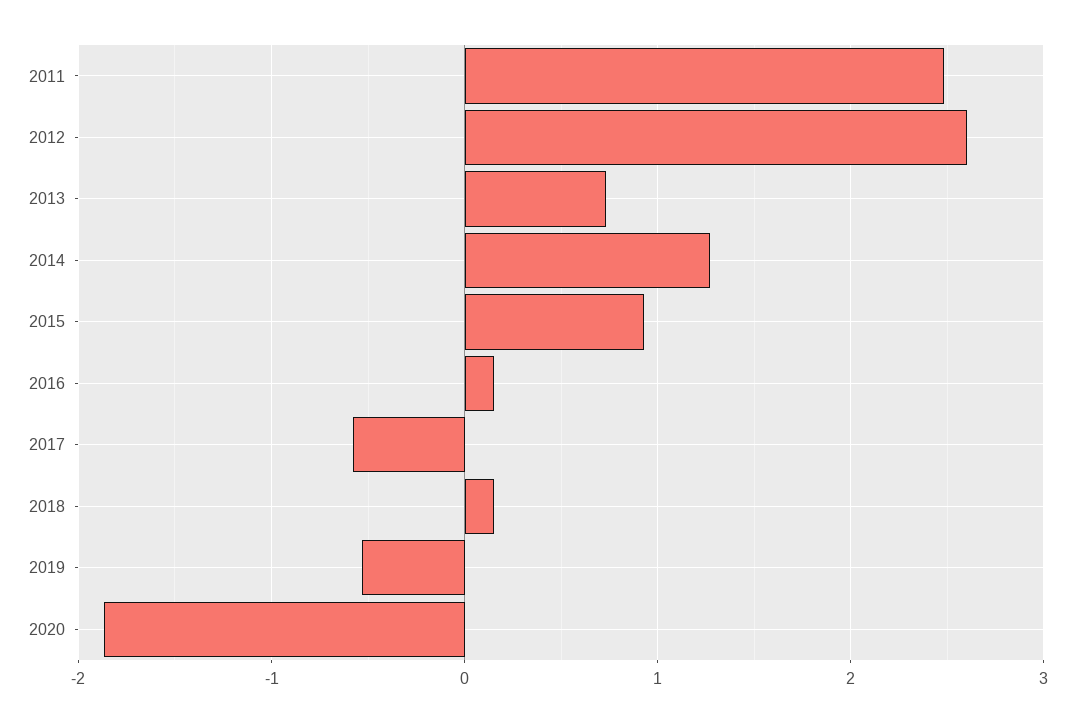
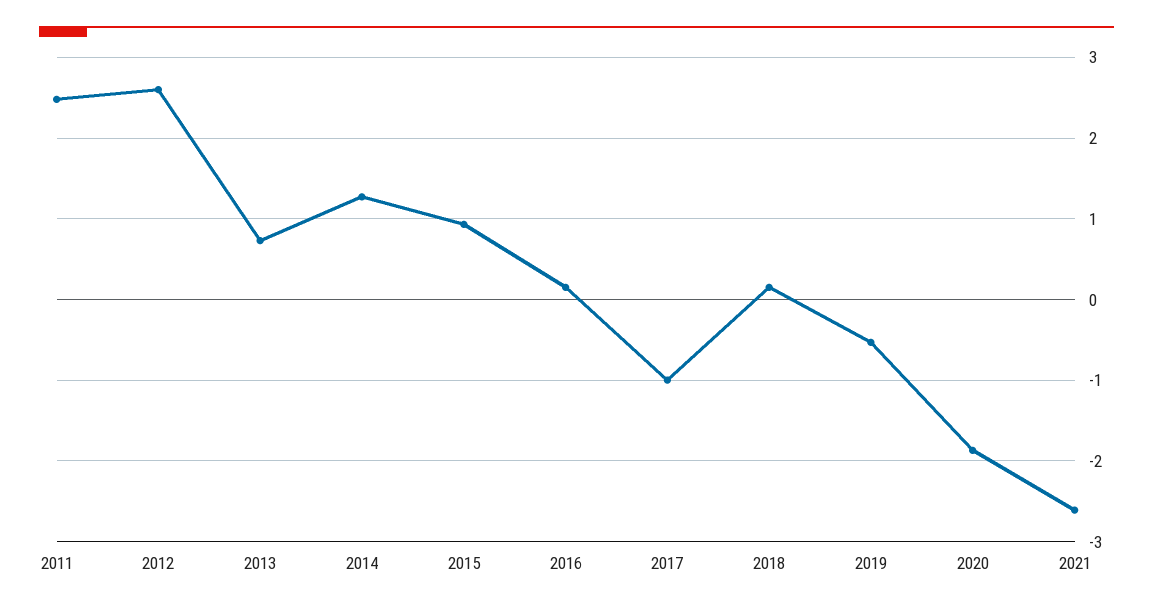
2017: -0.6 -> -1
2021: none -> -2.6

